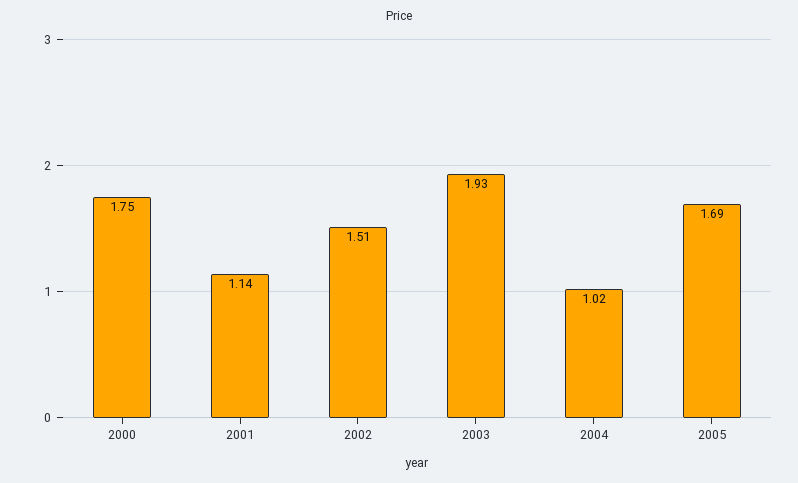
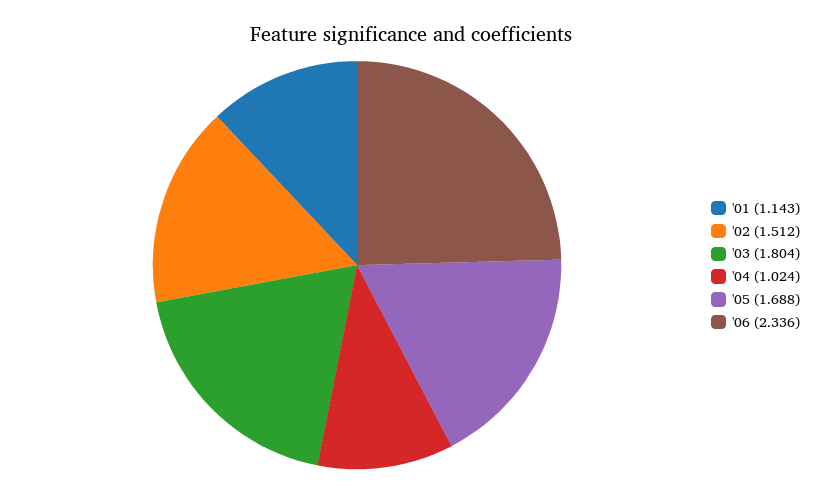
2000: 1.75 -> none
2003: 1.93 -> 1.804
'06: none -> 2.336

